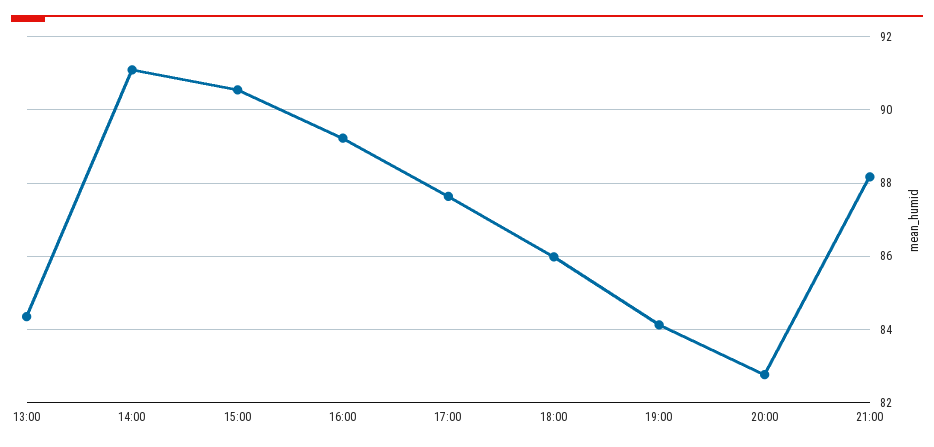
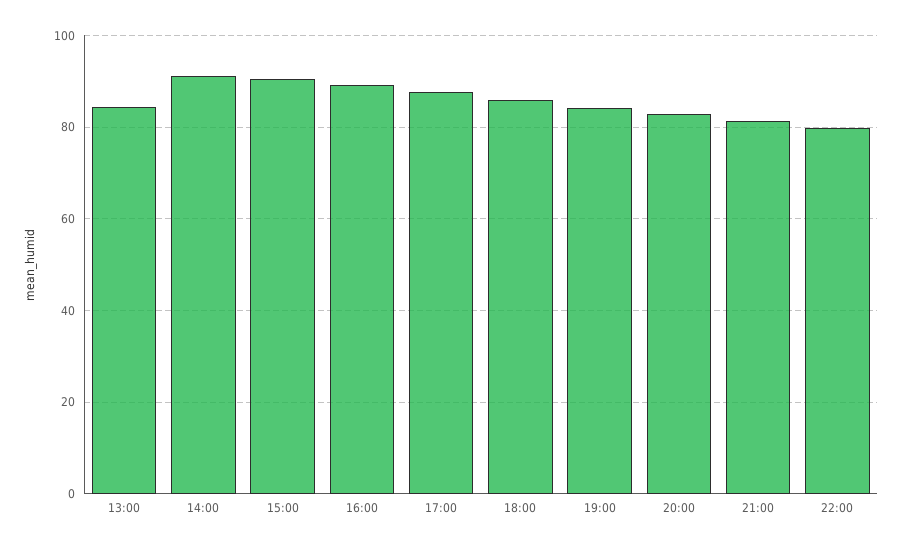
21:00: 88.2 -> 82
22:00: none -> 80

